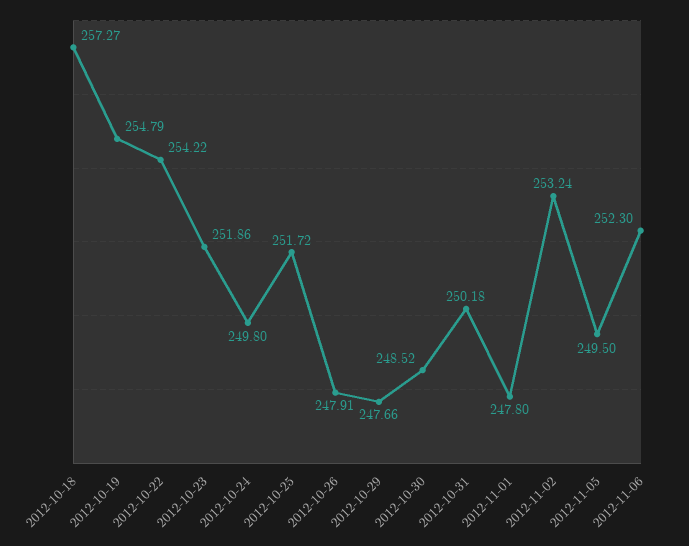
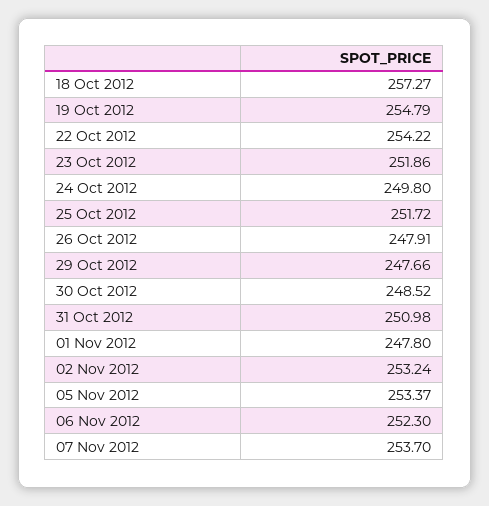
2012-10-31: 250.18 -> 250.98
2012-11-05: 249.5 -> 253.37
07 Nov 2012: none -> 253.7

